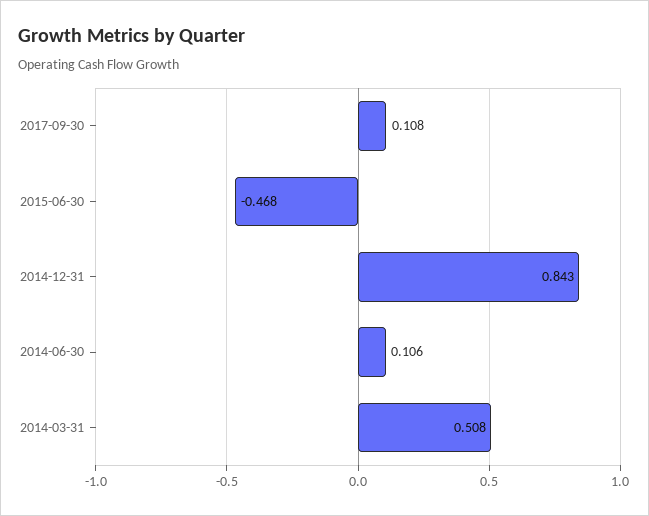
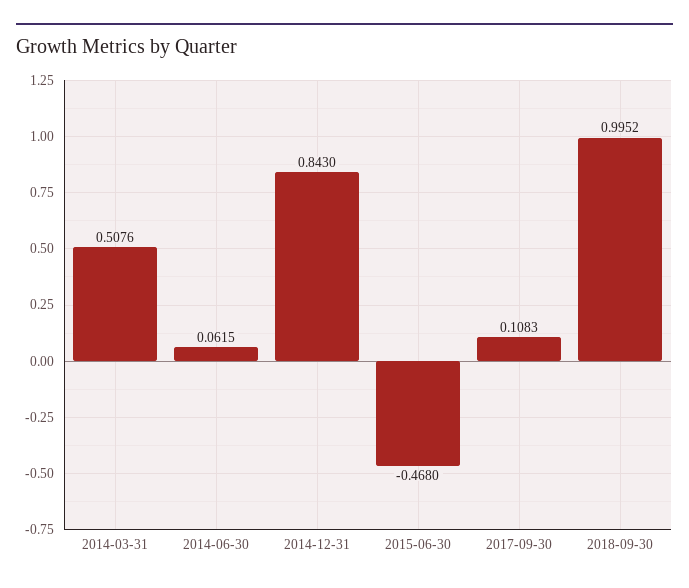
2014-06-30: 0.106 -> 0.0615
2018-09-30: none -> 0.9952

